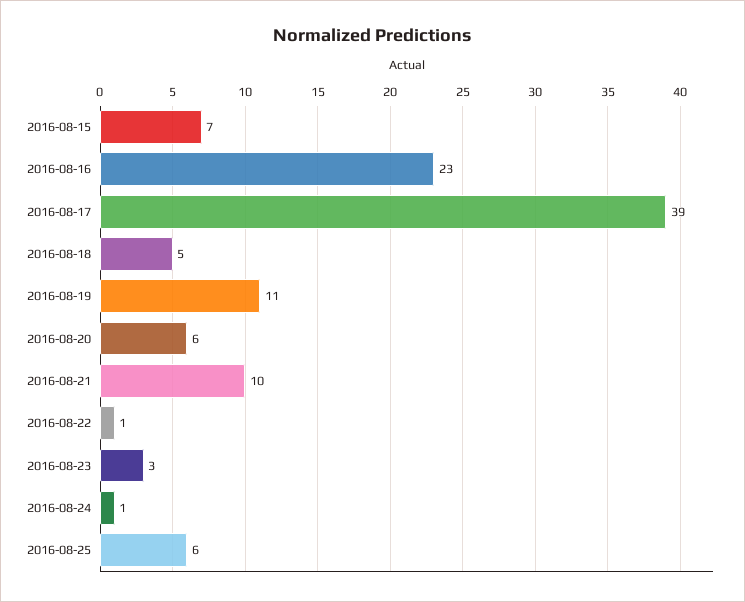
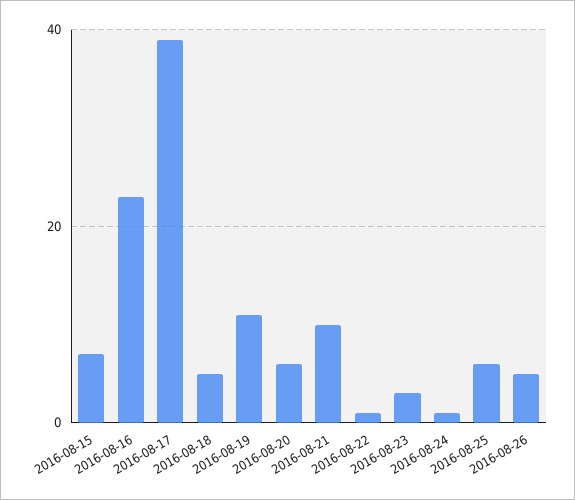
2016-08-26: none -> 5

